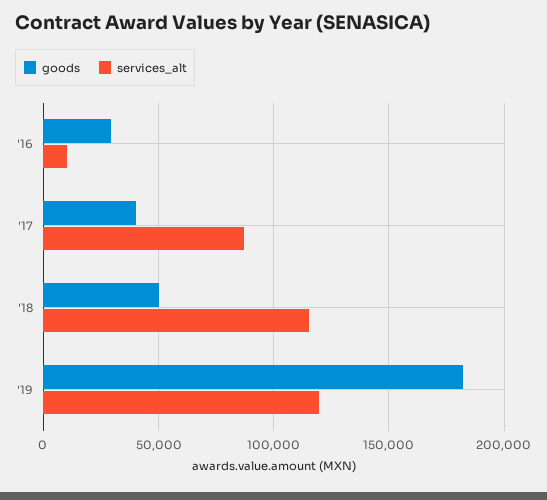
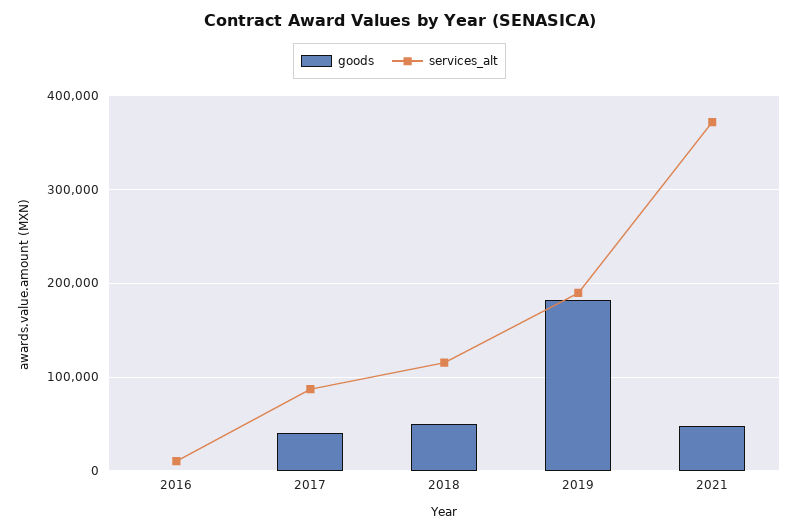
goods, '16: 30000 -> 0
services_alt, '19: 120000 -> 190000
goods, 2021: none -> 50000
services_alt, 2021: none -> 370000

